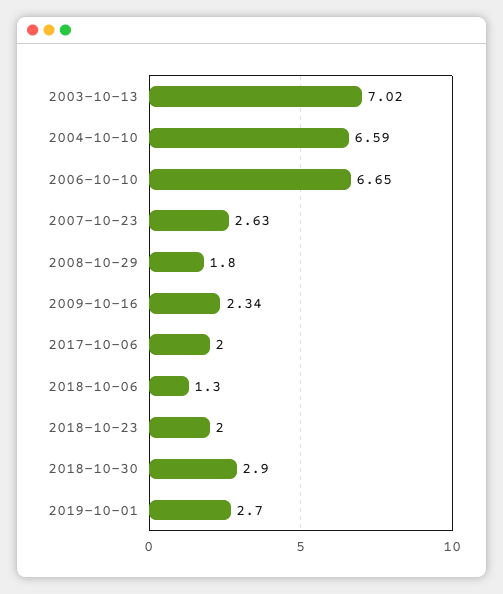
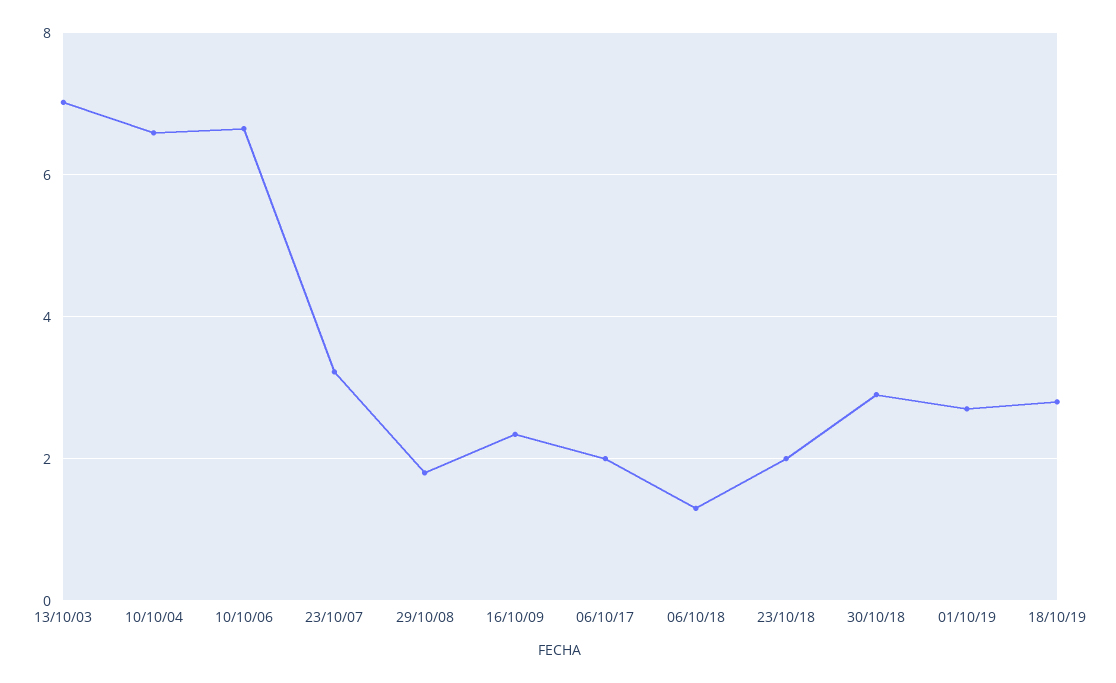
2007-10-23: 2.63 -> 3.2
18/10/19: none -> 2.8

